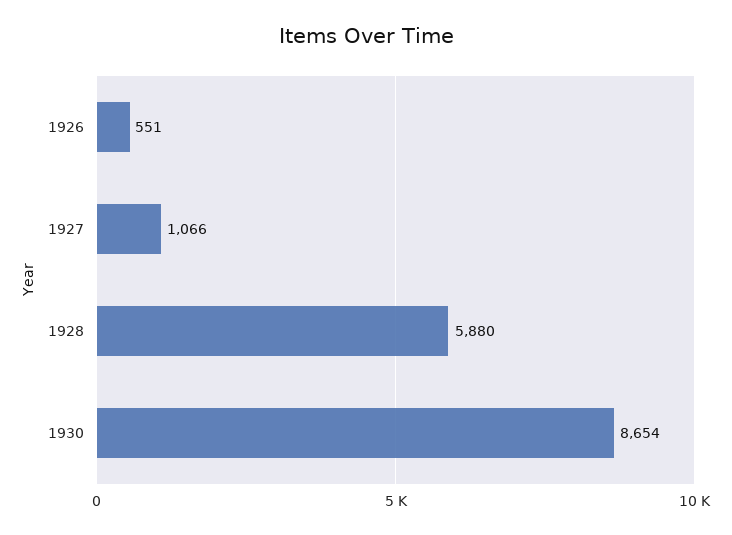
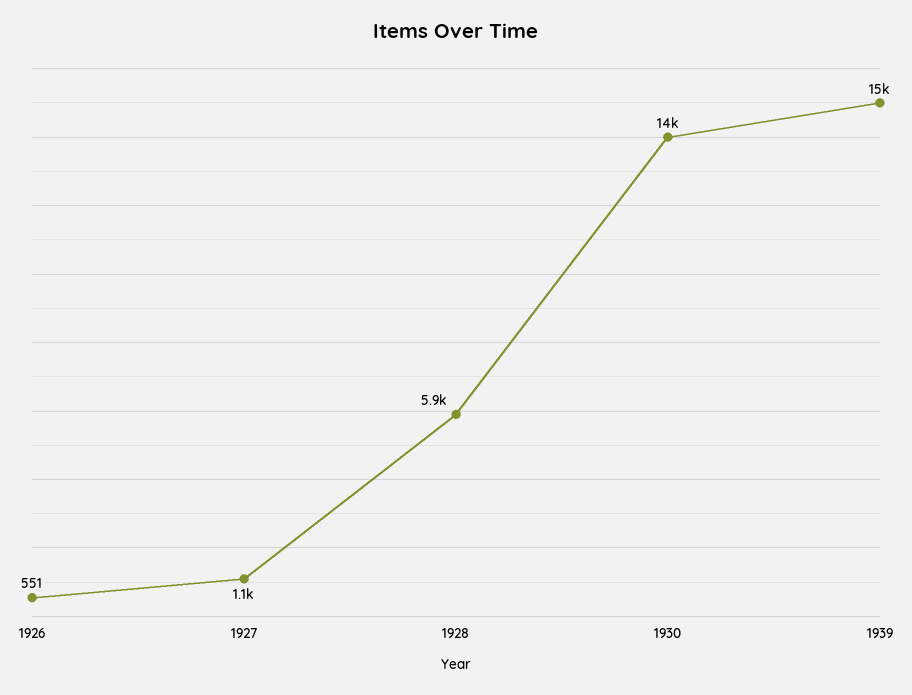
1930: 8654 -> 14000
1939: none -> 15000

